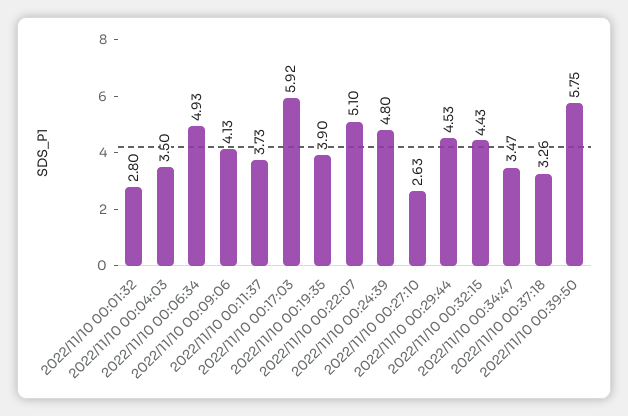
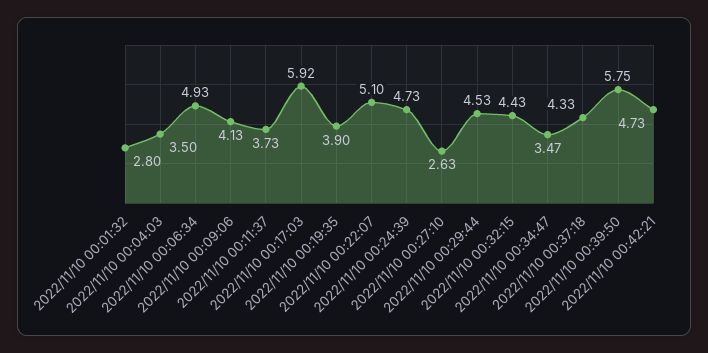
2022/11/10 00:24:39: 4.8 -> 4.73
2022/11/10 00:37:18: 3.26 -> 4.33
2022/11/10 00:42:21: none -> 4.73

